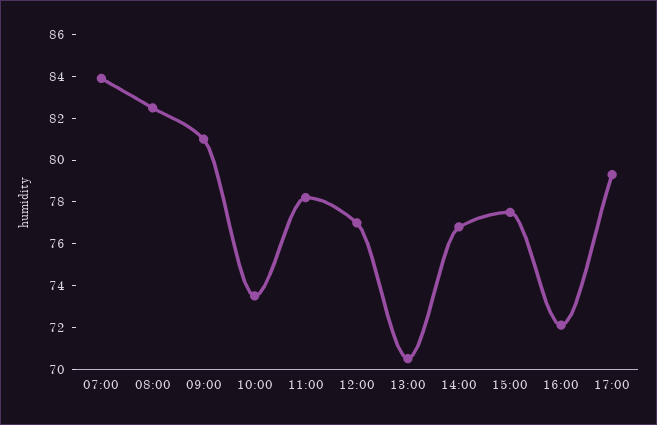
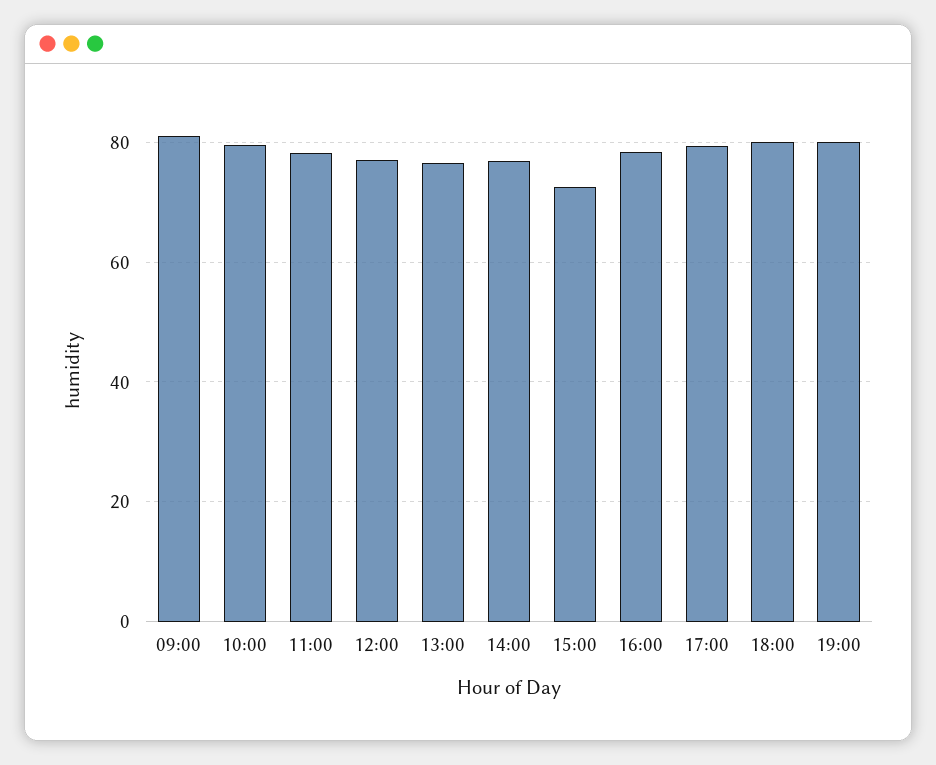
07:00: 84 -> none
08:00: 82.5 -> none
10:00: 73.5 -> 80
13:00: 70.5 -> 76
15:00: 77.5 -> 72
16:00: 72 -> 78
18:00: none -> 80
19:00: none -> 80

